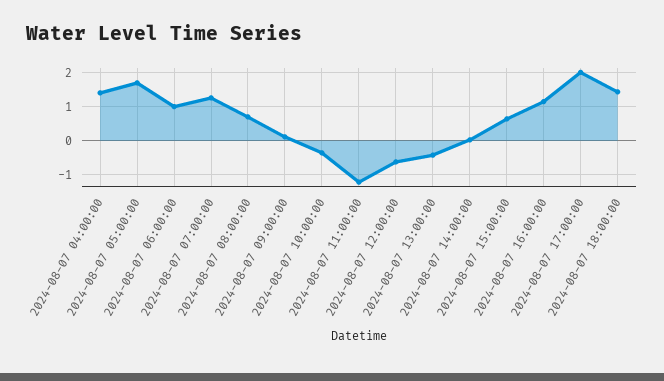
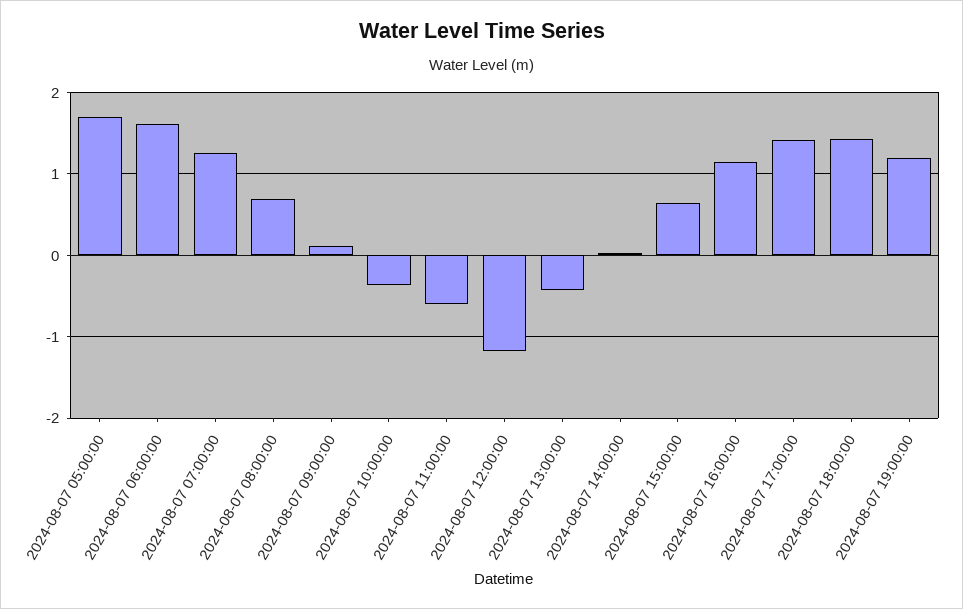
2024-08-07 04:00:00: 1.4 -> none
2024-08-07 06:00:00: 1 -> 1.6
2024-08-07 11:00:00: -1.2 -> -0.6
2024-08-07 12:00:00: -0.6 -> -1.2
2024-08-07 17:00:00: 2 -> 1.4
2024-08-07 19:00:00: none -> 1.2

